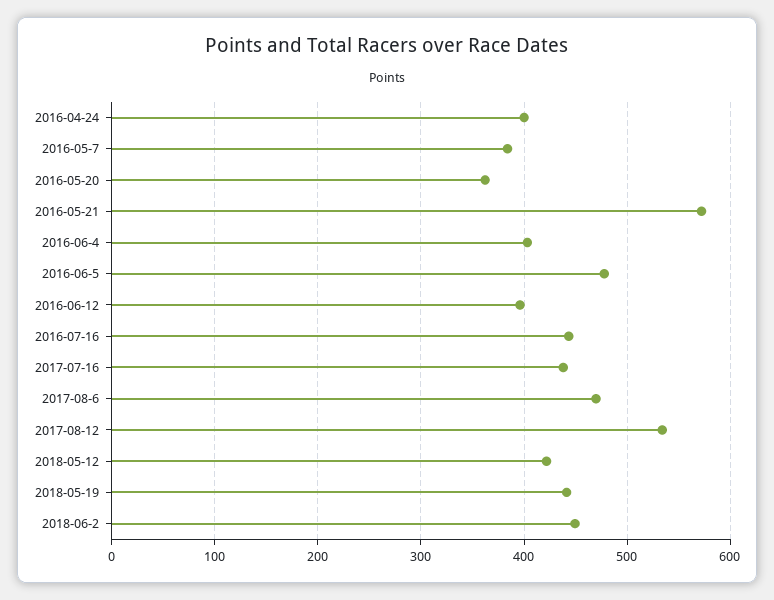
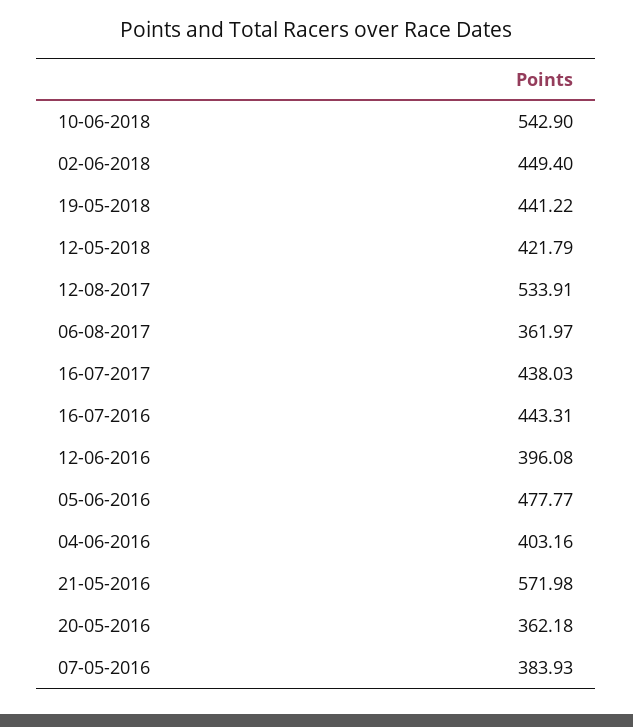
2016-04-24: 400 -> none
2017-08-6: 470 -> 361.97
10-06-2018: none -> 542.9

